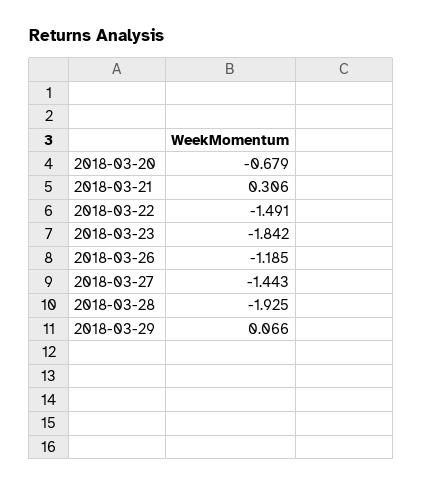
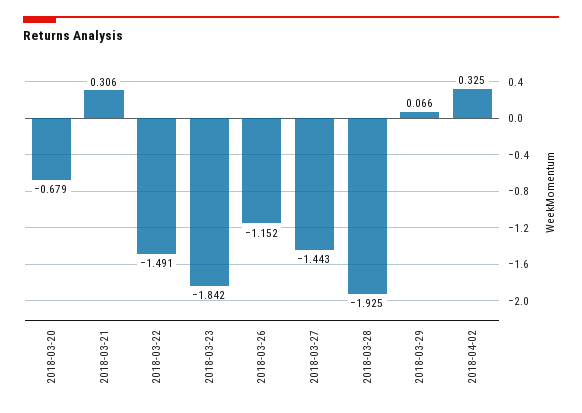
2018-03-26: -1.185 -> -1.152
2018-04-02: none -> 0.325

